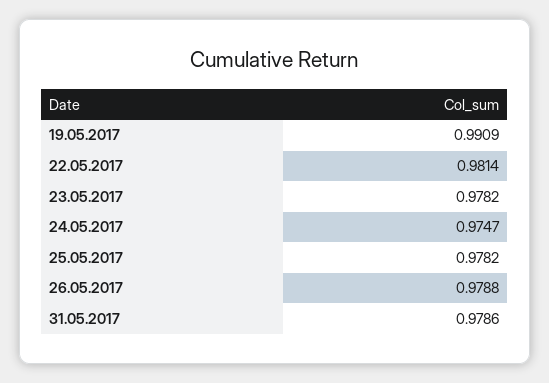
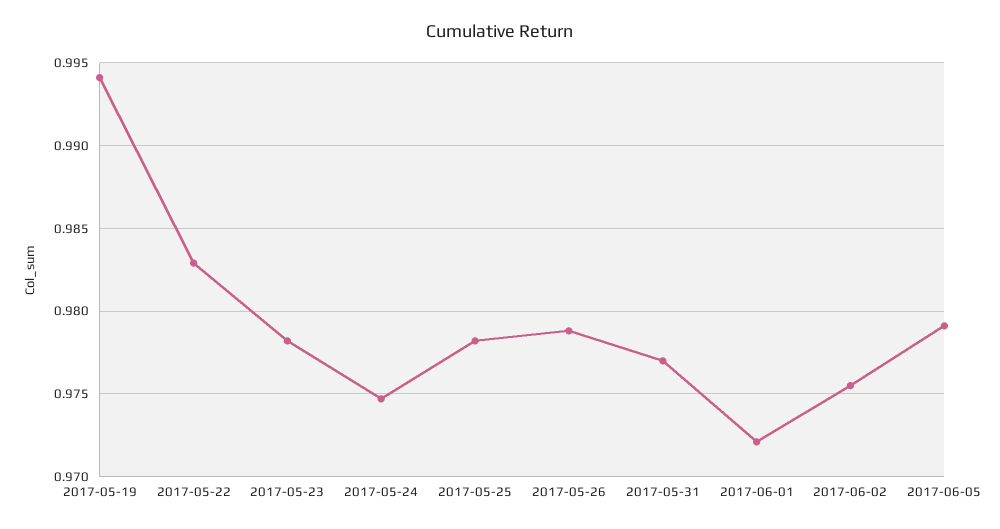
19.05.2017: 0.9909 -> 0.994
22.05.2017: 0.9814 -> 0.983
31.05.2017: 0.9786 -> 0.977
2017-06-01: none -> 0.972
2017-06-02: none -> 0.9755
2017-06-05: none -> 0.979

